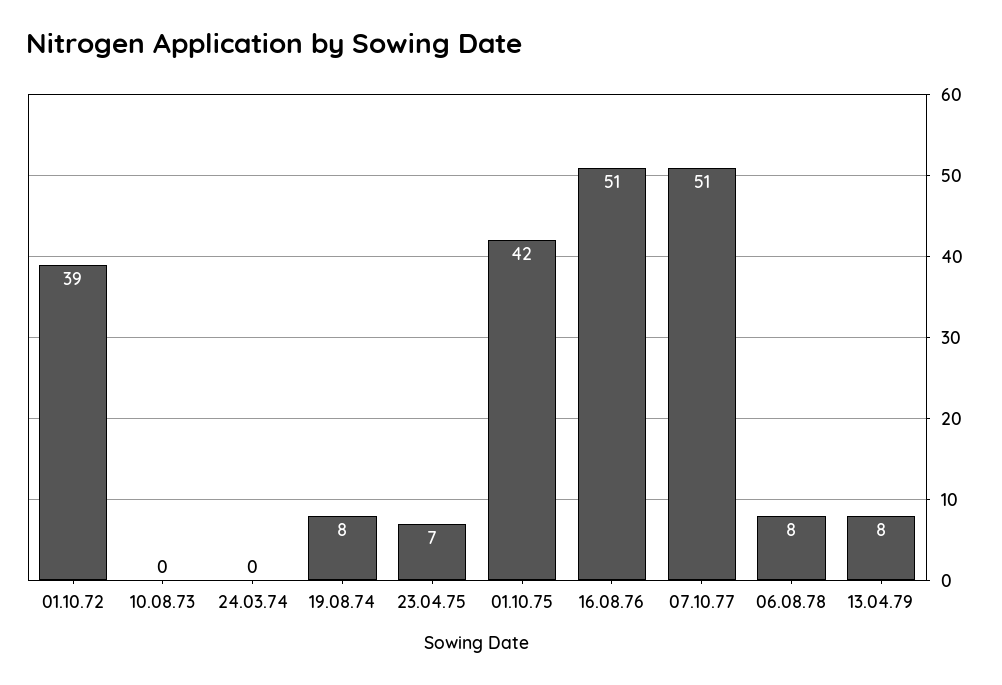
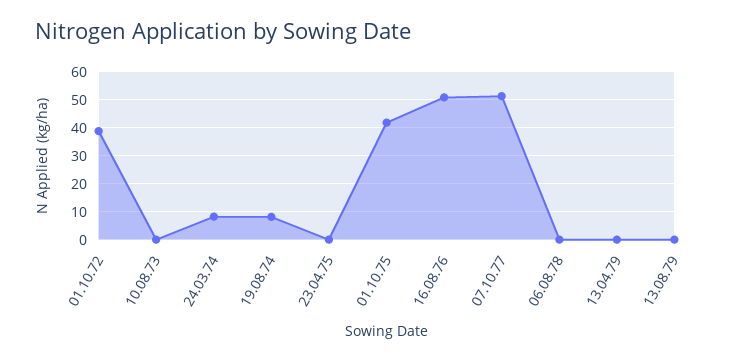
24.03.74: 0 -> 7.5
23.04.75: 7 -> 0
06.08.78: 8 -> 0
13.04.79: 8 -> 0
13.08.79: none -> 0

